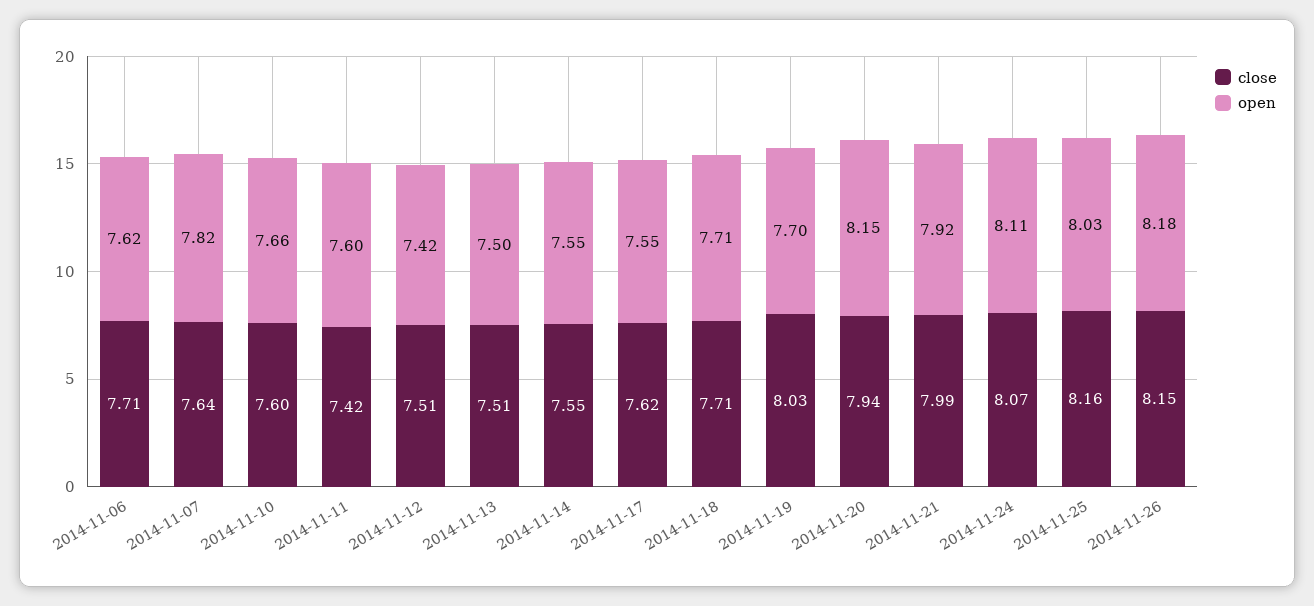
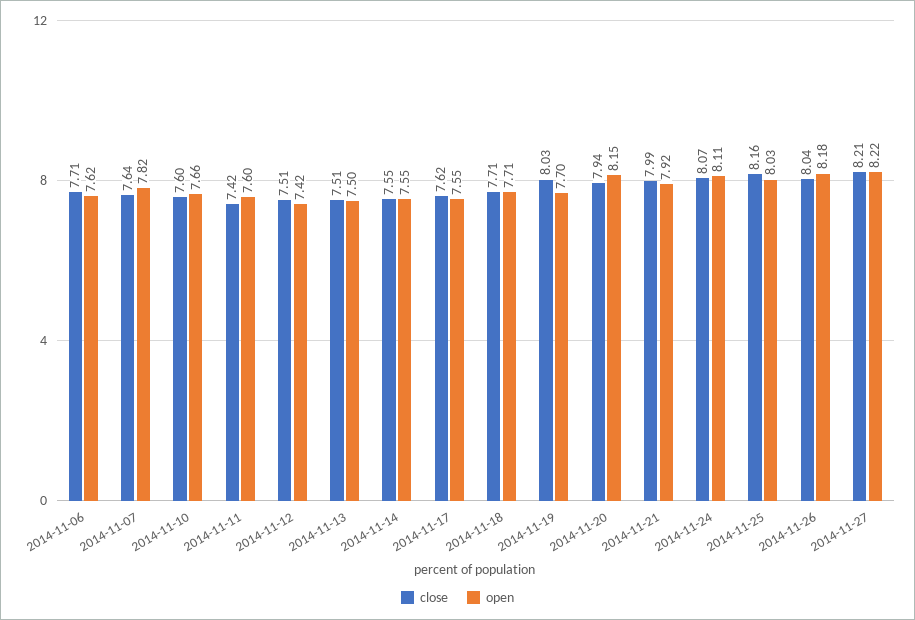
close, 2014-11-26: 8.15 -> 8.04
close, 2014-11-27: none -> 8.21
open, 2014-11-27: none -> 8.22

